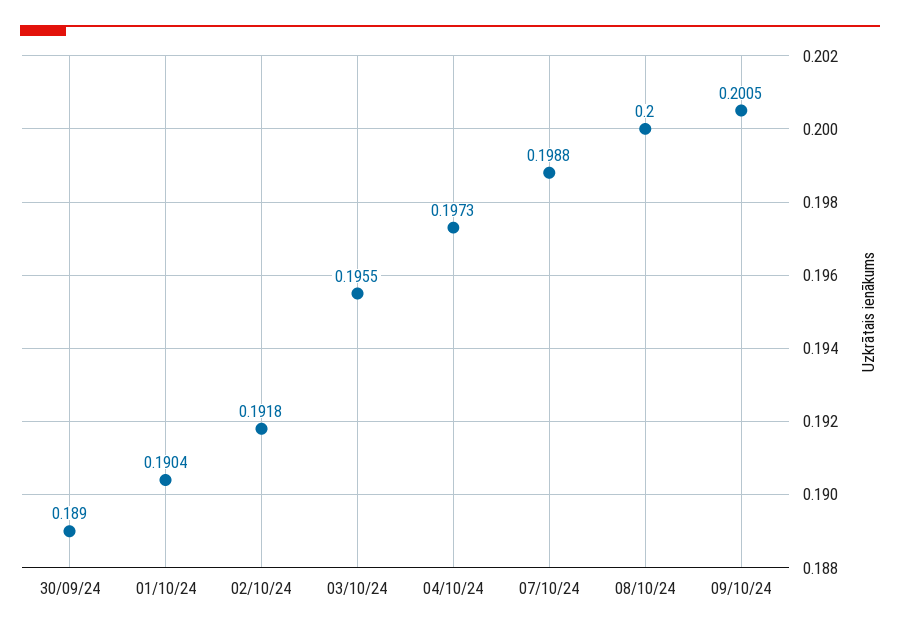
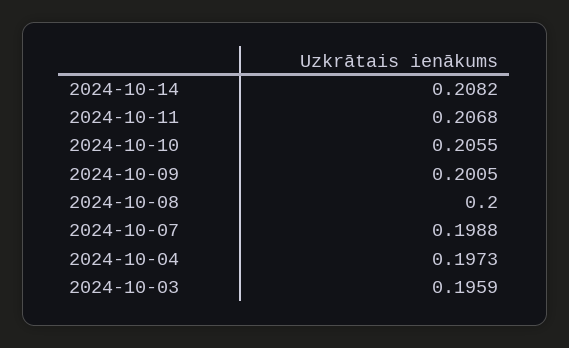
30/09/24: 0.189 -> none
01/10/24: 0.1904 -> none
02/10/24: 0.1918 -> none
03/10/24: 0.1955 -> 0.1959
2024-10-14: none -> 0.2082
2024-10-11: none -> 0.2068
2024-10-10: none -> 0.2055

